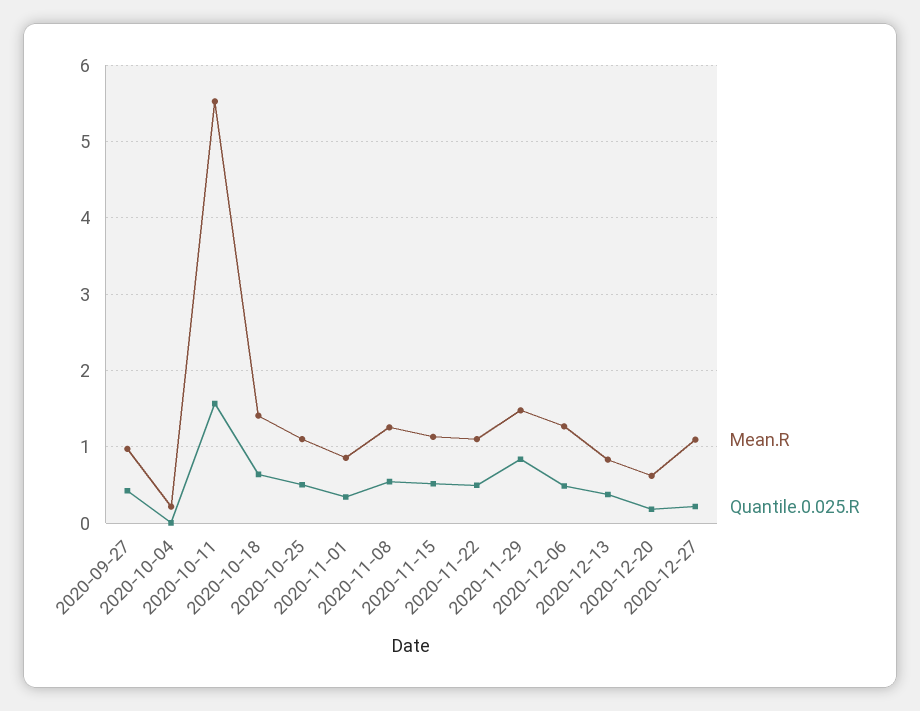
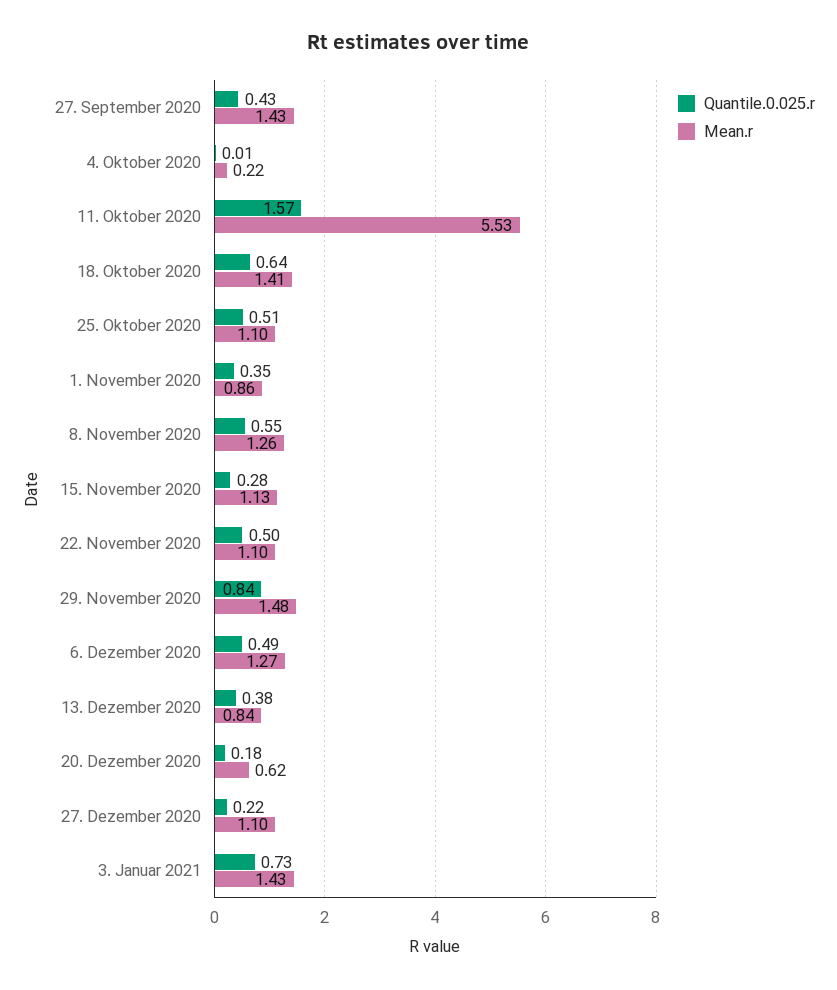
Mean.R, 2020-09-27: 1 -> 1.43
Quantile.0.025.R, 2020-11-15: 0.5 -> 0.28
Quantile.0.025.R, 3. Januar 2021: none -> 0.73
Mean.R, 3. Januar 2021: none -> 1.43

